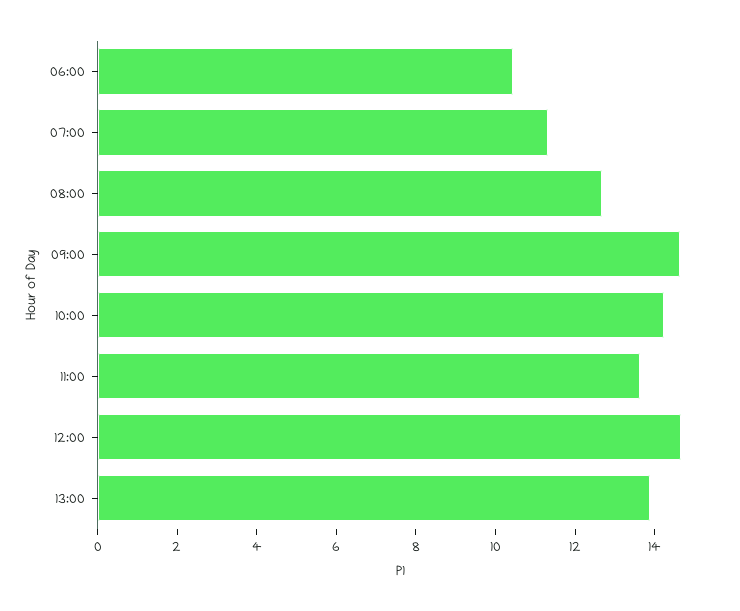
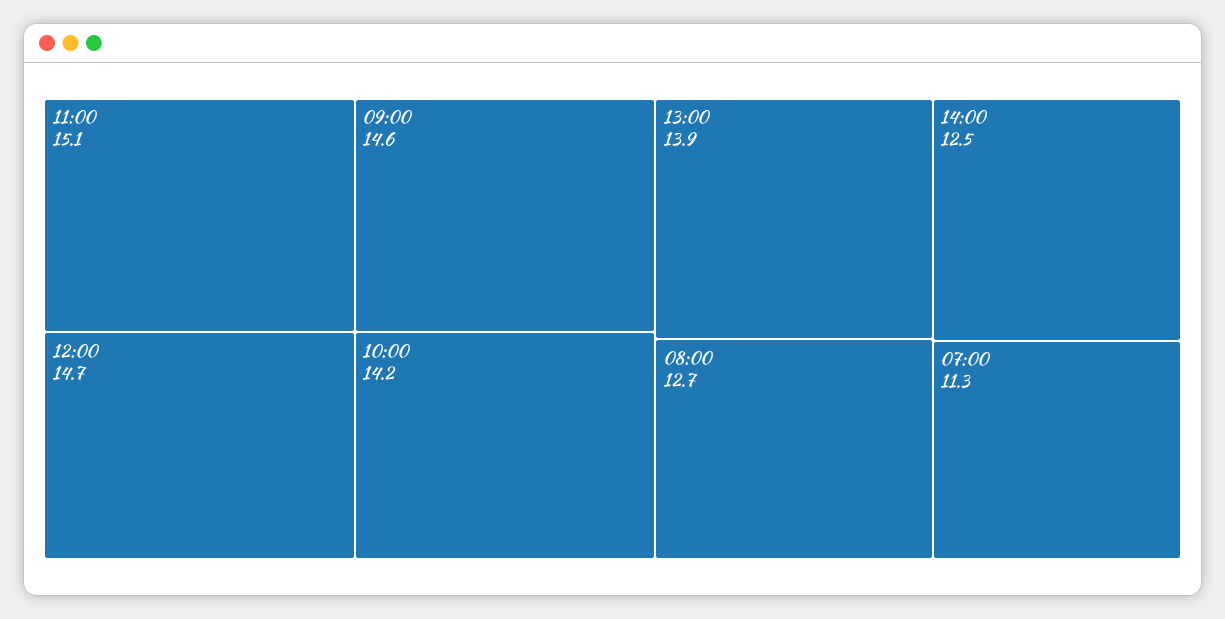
06:00: 10.5 -> none
11:00: 13.5 -> 15.1
14:00: none -> 12.5

